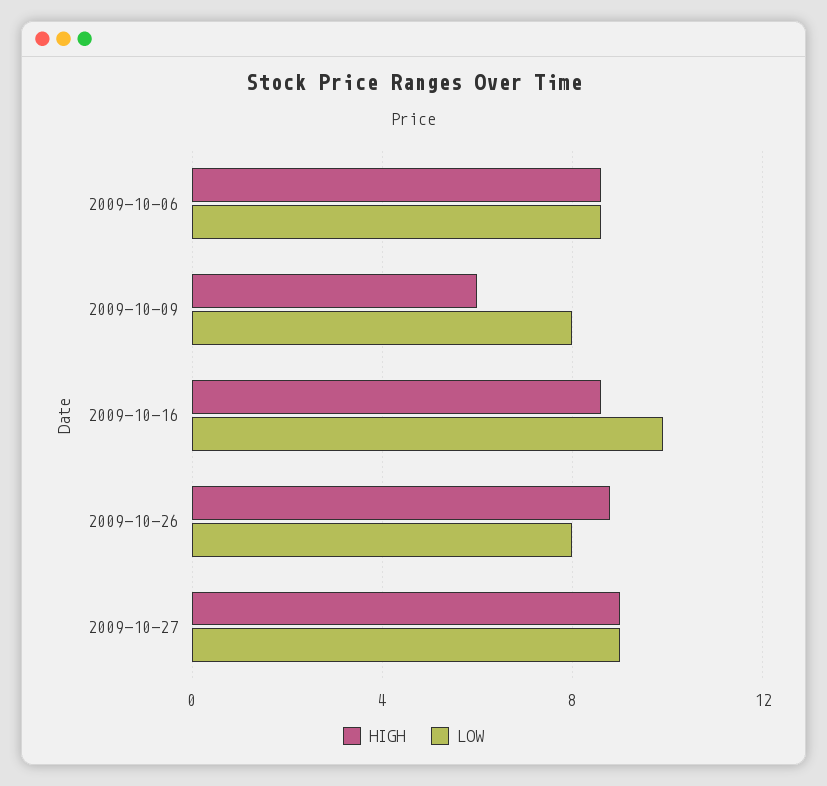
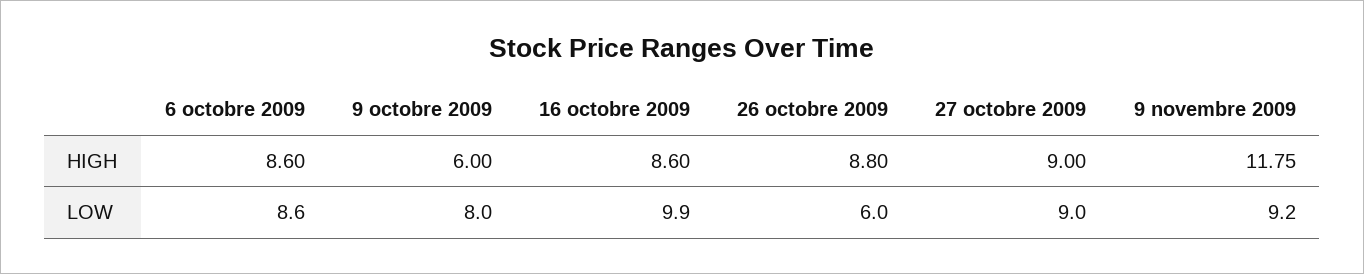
LOW, 2009-10-26: 8 -> 6
HIGH, 9 novembre 2009: none -> 11.75
LOW, 9 novembre 2009: none -> 9.2

